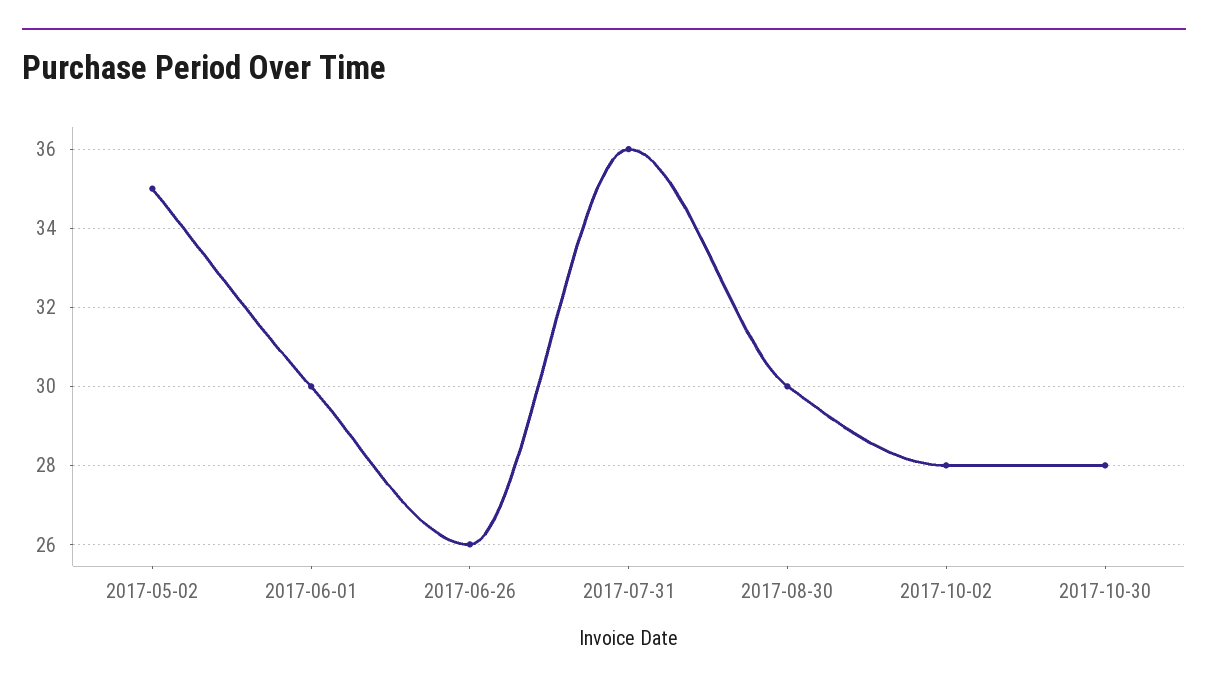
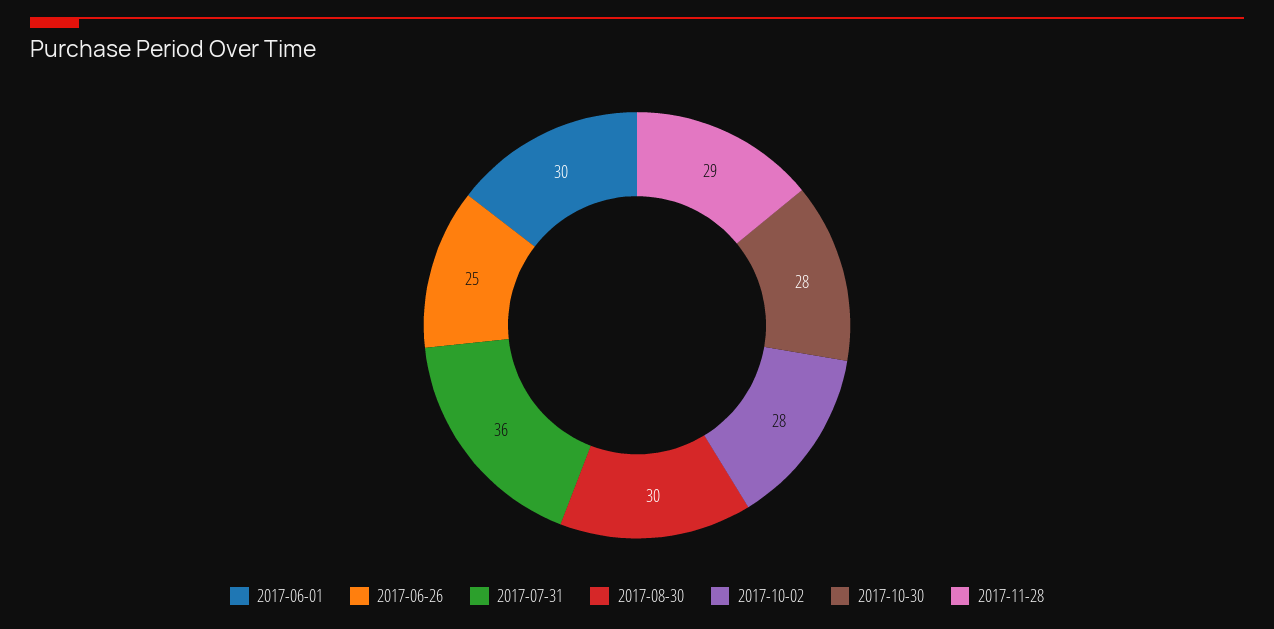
2017-05-02: 35 -> none
2017-06-26: 26 -> 25
2017-11-28: none -> 29

